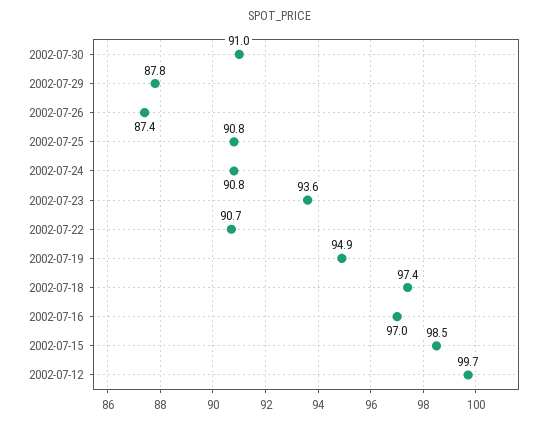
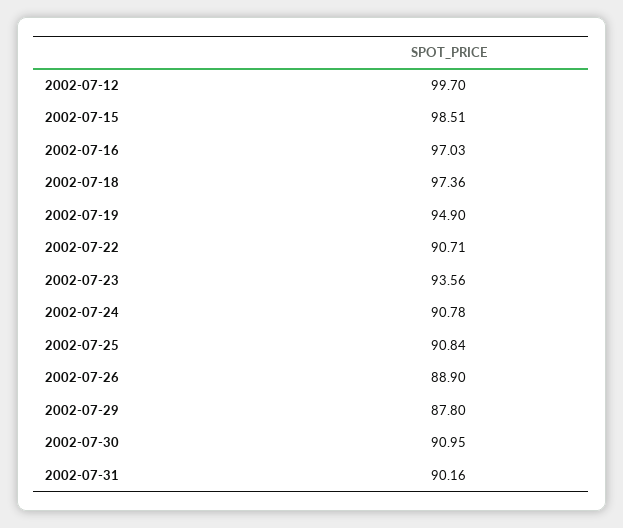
2002-07-26: 87.4 -> 88.9
2002-07-31: none -> 90.16

